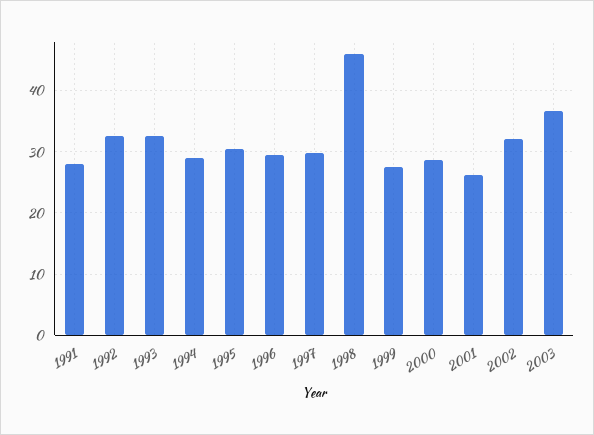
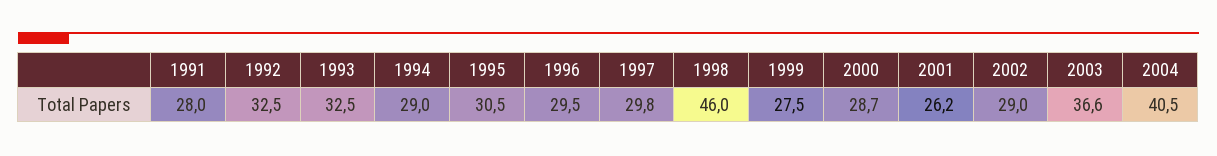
2002: 32 -> 29
2004: none -> 40.5

